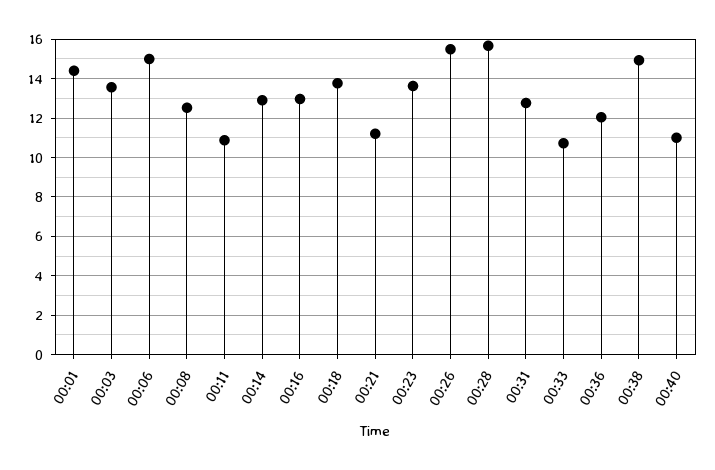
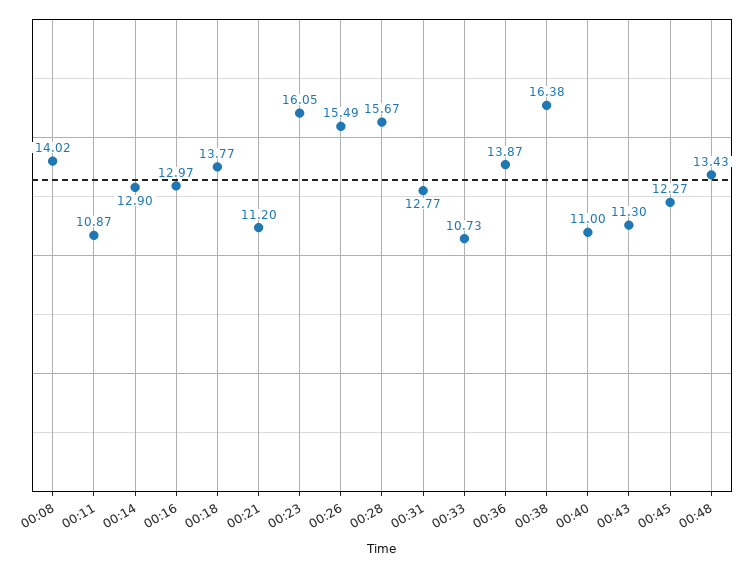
00:01: 14.5 -> none
00:03: 13.5 -> none
00:06: 15 -> none
00:08: 12.5 -> 14.02
00:23: 13.5 -> 16.05
00:36: 12 -> 13.87
00:38: 15 -> 16.38
00:43: none -> 11.3
00:45: none -> 12.27
00:48: none -> 13.43

